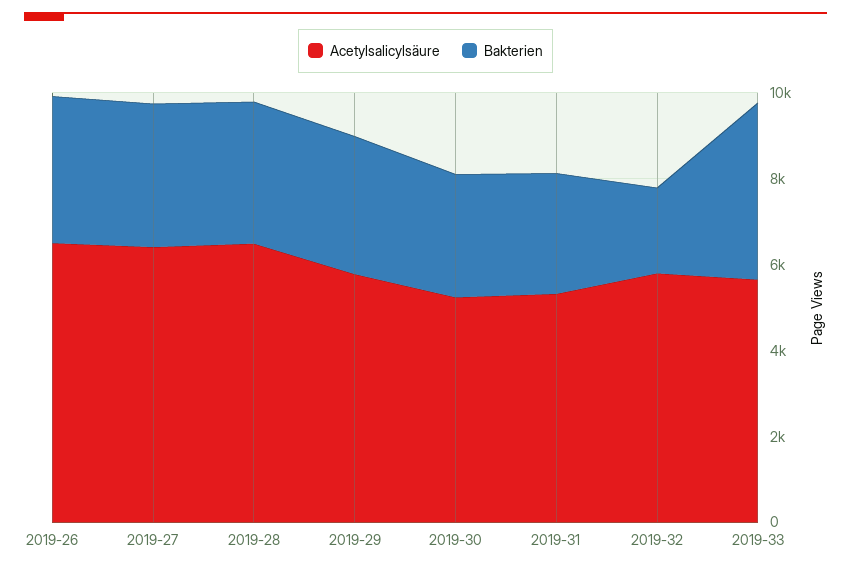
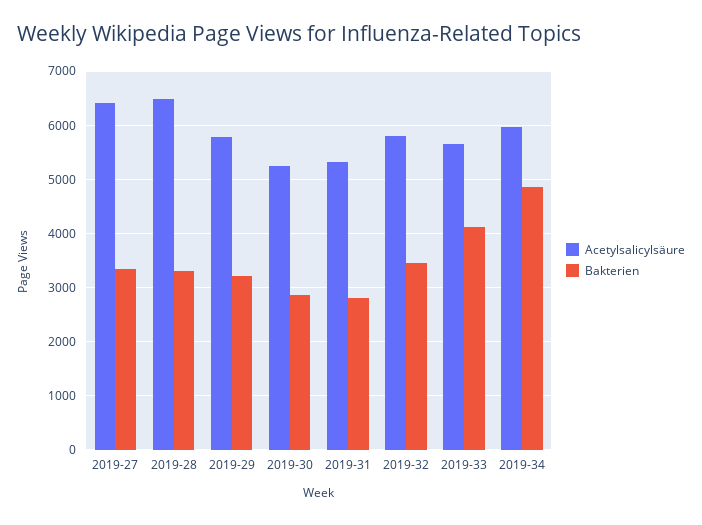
Acetylsalicylsäure, 2019-26: 6500 -> none
Bakterien, 2019-26: 3500 -> none
Bakterien, 2019-32: 2000 -> 3400
Acetylsalicylsäure, 2019-34: none -> 6000
Bakterien, 2019-34: none -> 4800

